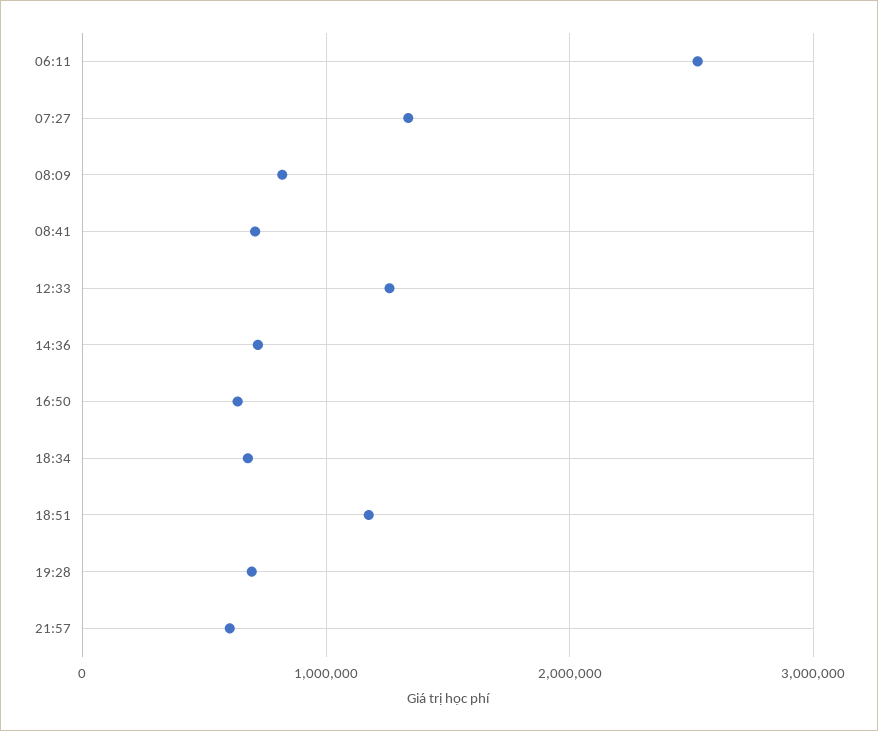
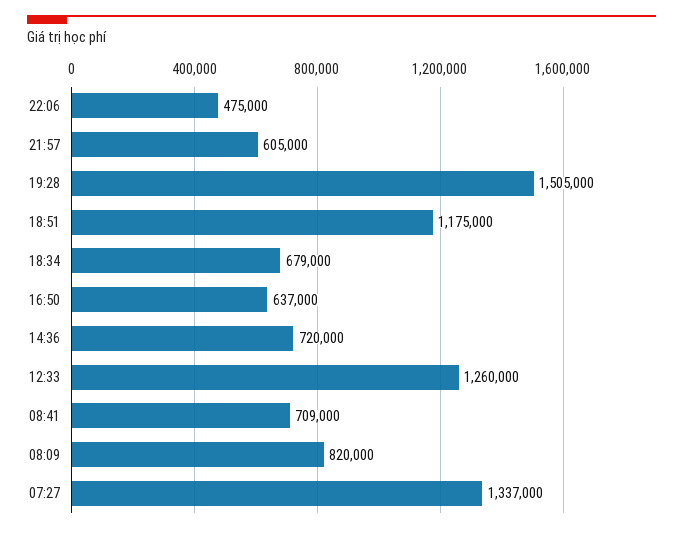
06:11: 2500000 -> none
19:28: 700000 -> 1505000
22:06: none -> 475000

